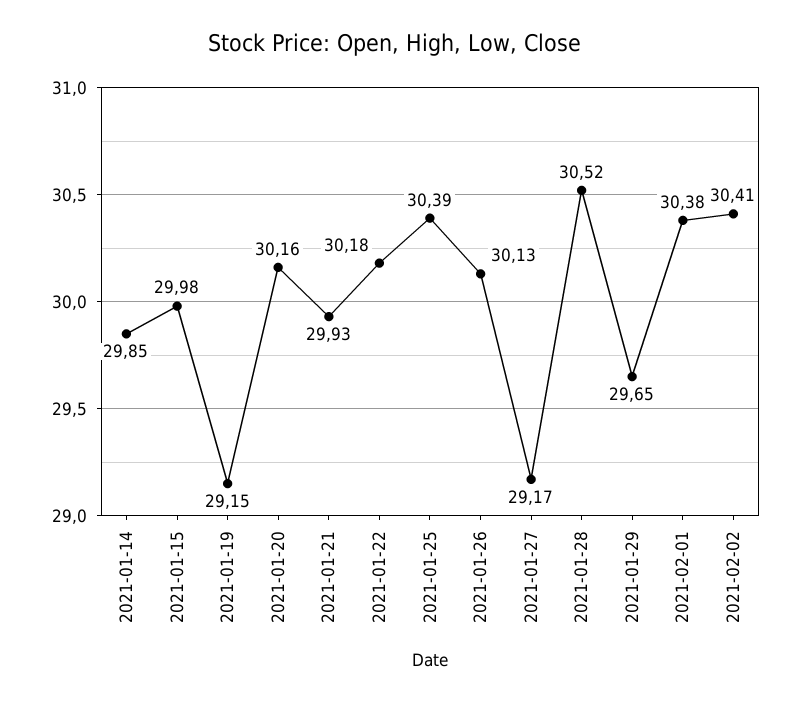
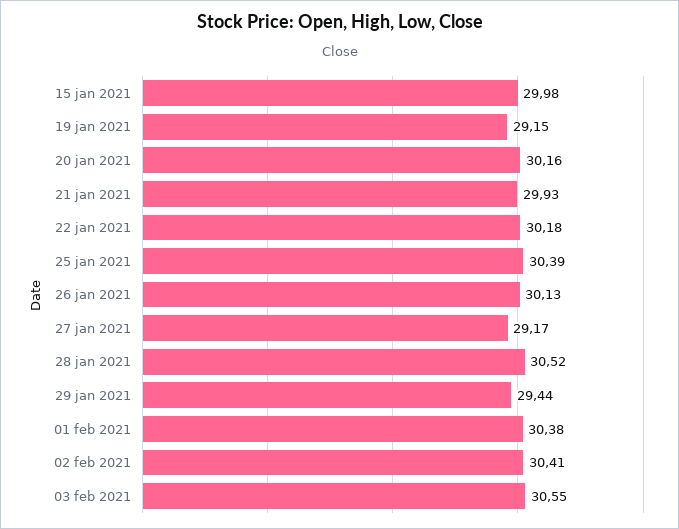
2021-01-14: 29.85 -> none
2021-01-29: 29.65 -> 29.44
03 feb 2021: none -> 30.55

